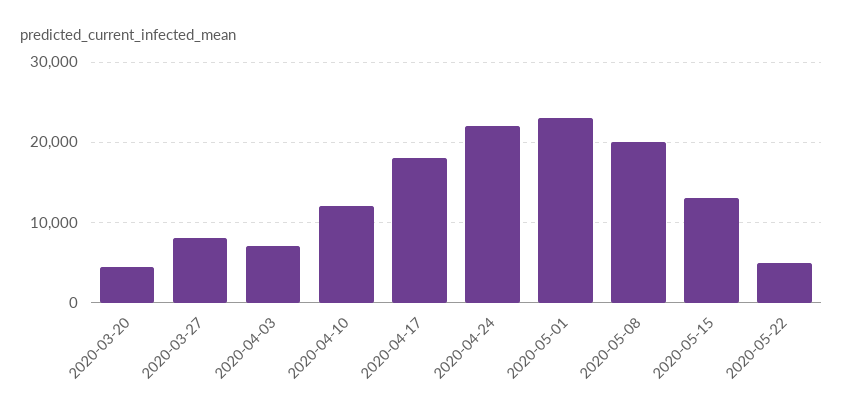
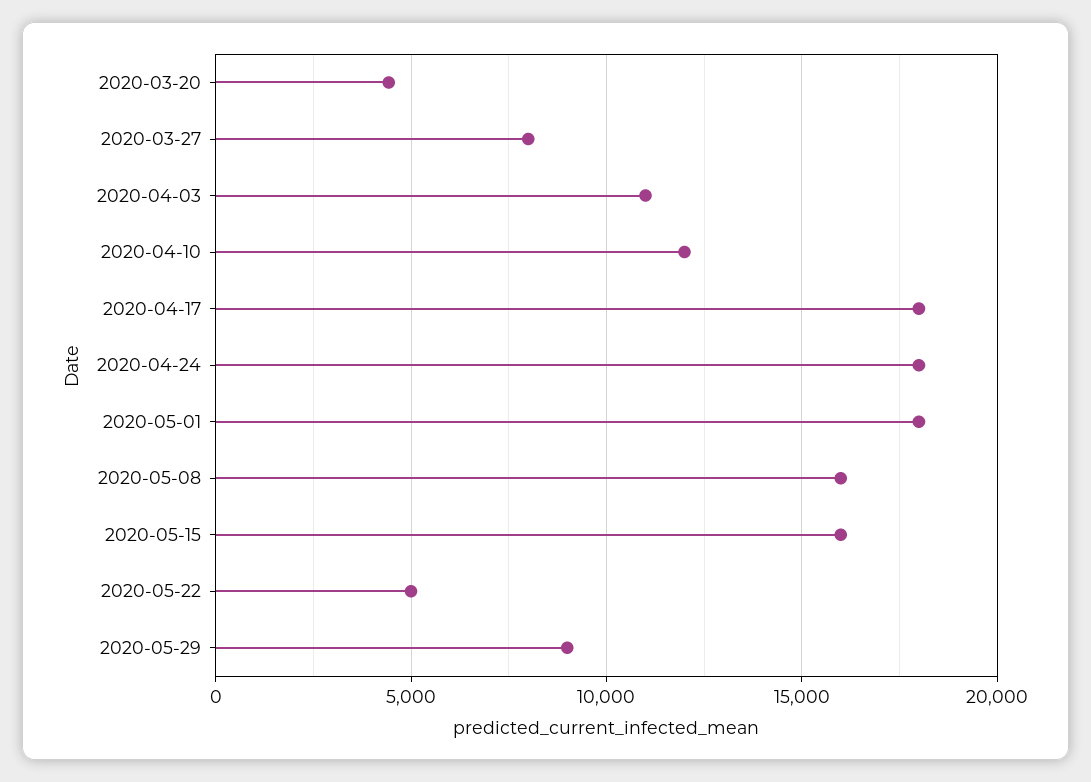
2020-04-03: 7000 -> 11000
2020-04-24: 22000 -> 18000
2020-05-01: 23000 -> 18000
2020-05-08: 20000 -> 16000
2020-05-15: 13000 -> 16000
2020-05-29: none -> 9000

